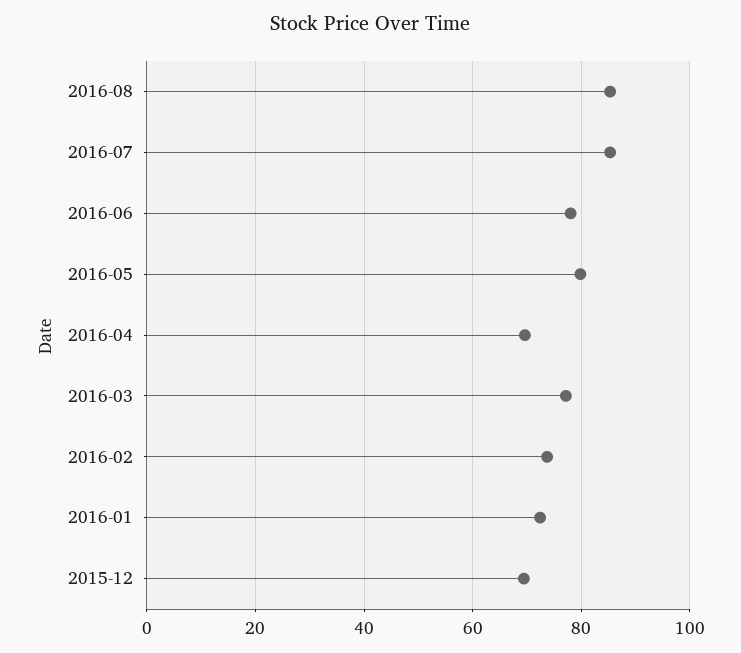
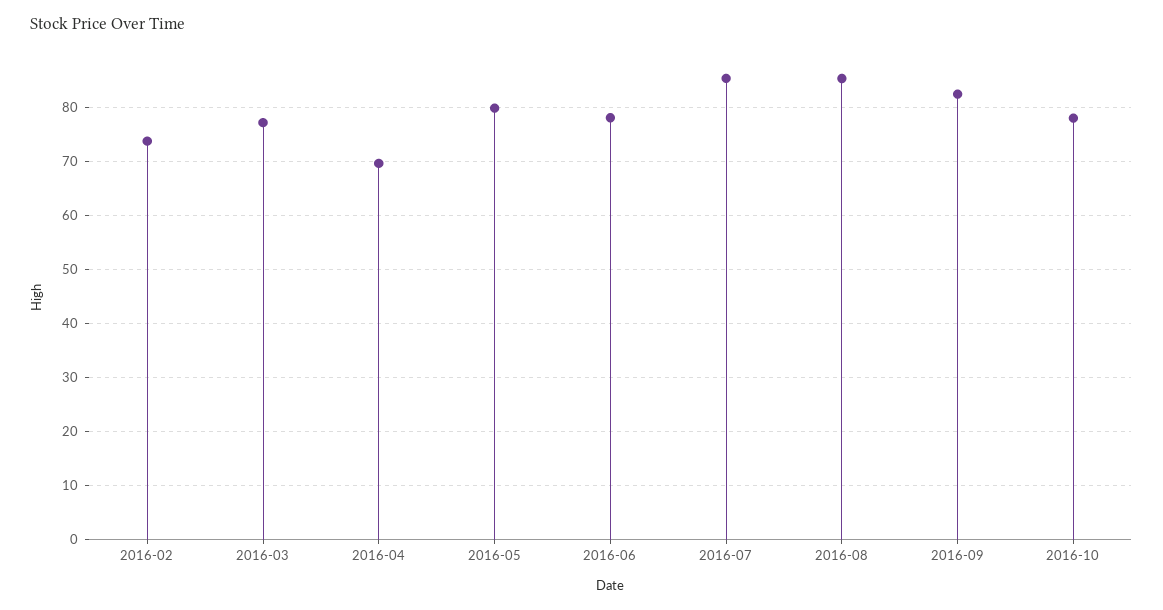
2016-01: 72 -> none
2015-12: 70 -> none
2016-09: none -> 82
2016-10: none -> 78

